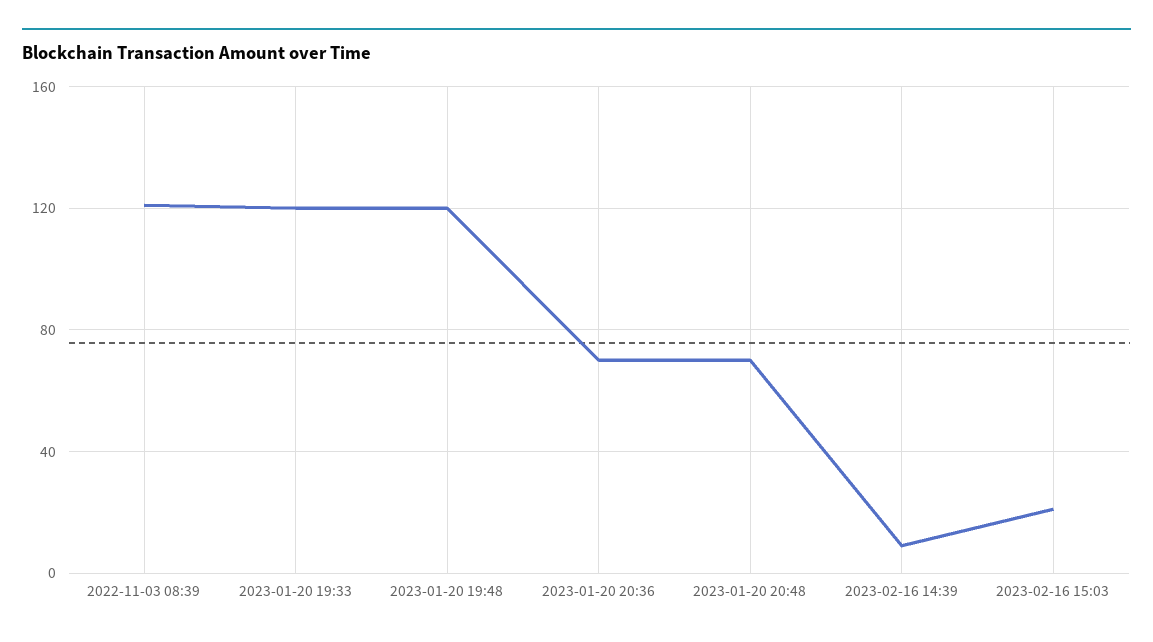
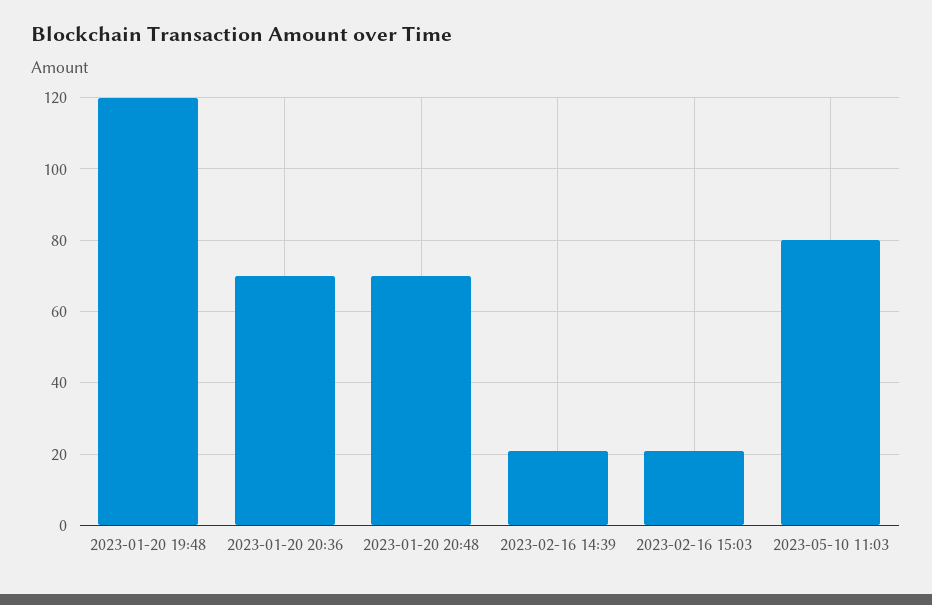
2022-11-03 08:39: 120 -> none
2023-01-20 19:33: 120 -> none
2023-02-16 14:39: 10 -> 20
2023-05-10 11:03: none -> 80

